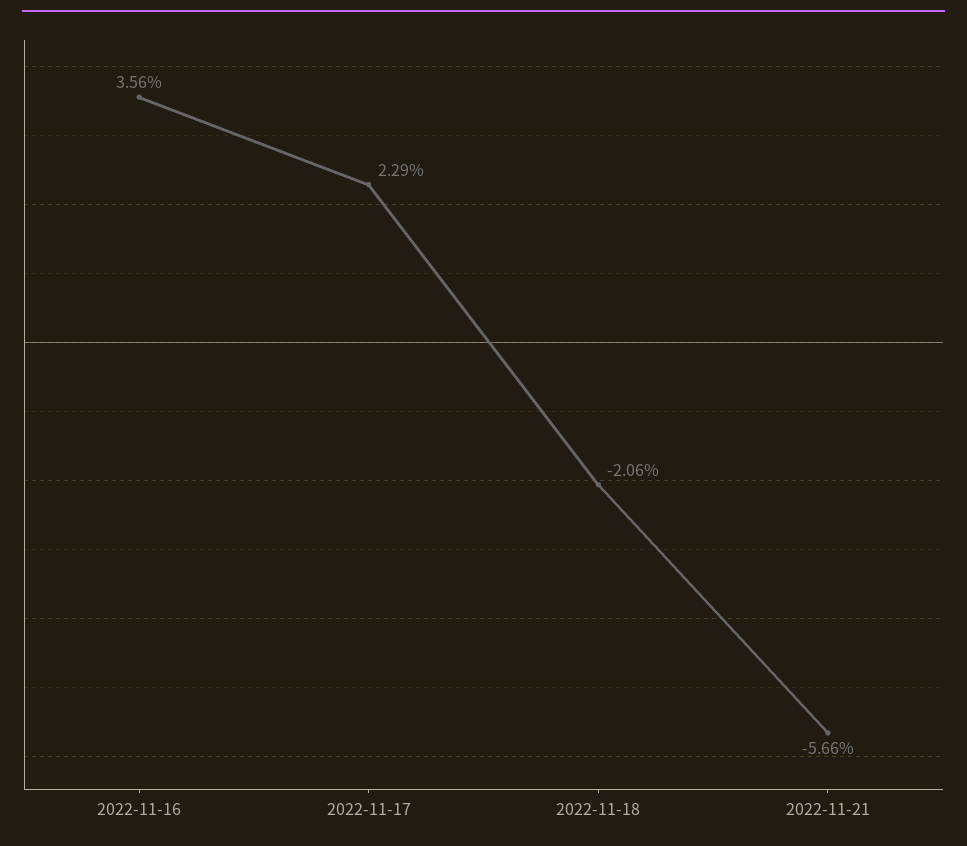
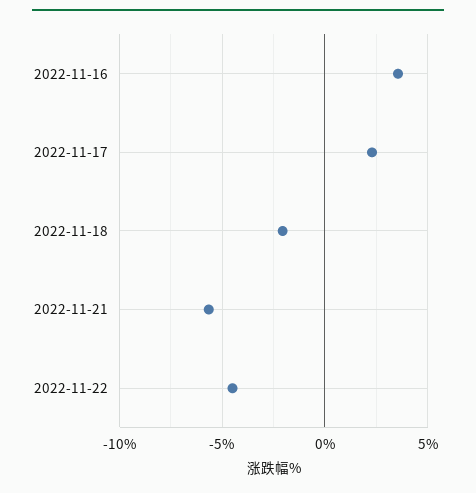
2022-11-22: none -> -4.5

